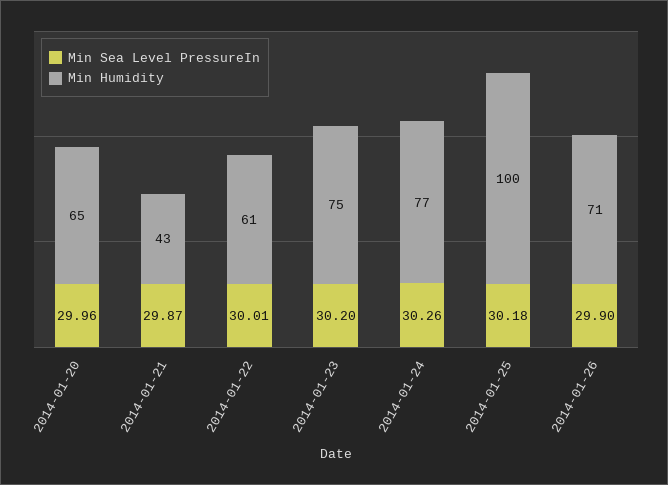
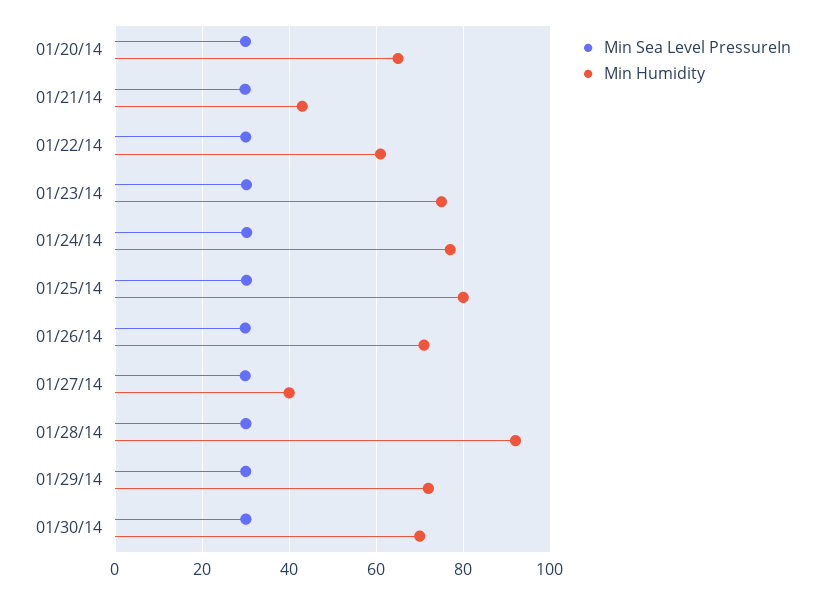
Min Humidity, 2014-01-25: 100 -> 80
Min Sea Level PressureIn, 01/27/14: none -> 30
Min Humidity, 01/27/14: none -> 40
Min Sea Level PressureIn, 01/28/14: none -> 30
Min Humidity, 01/28/14: none -> 92
Min Sea Level PressureIn, 01/29/14: none -> 30
Min Humidity, 01/29/14: none -> 72
Min Sea Level PressureIn, 01/30/14: none -> 30
Min Humidity, 01/30/14: none -> 70

